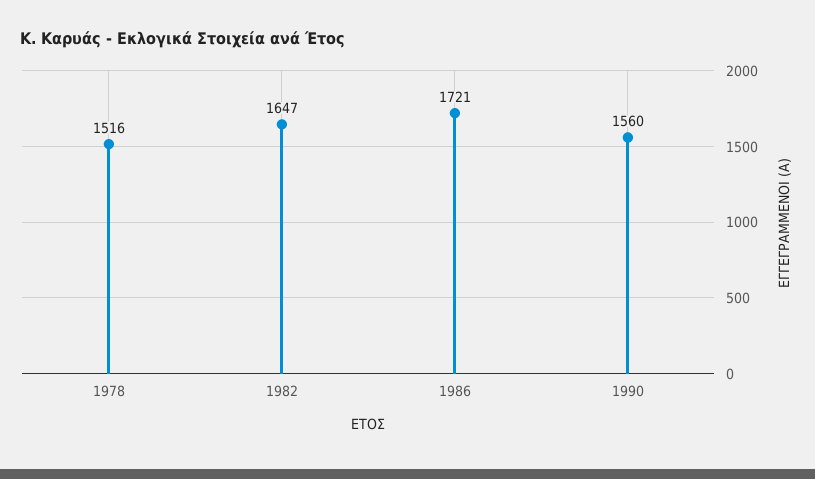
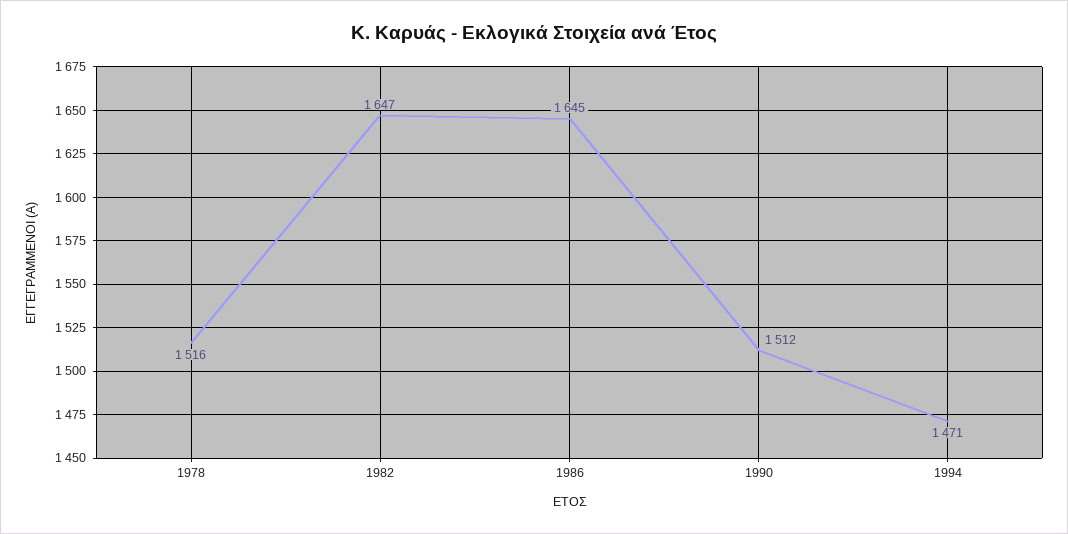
1986: 1721 -> 1645
1990: 1560 -> 1512
1994: none -> 1471

